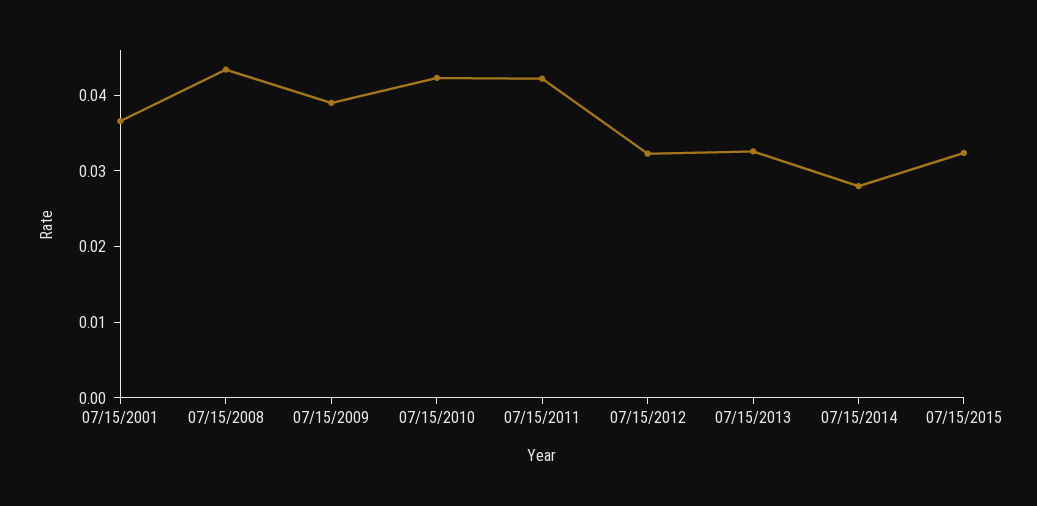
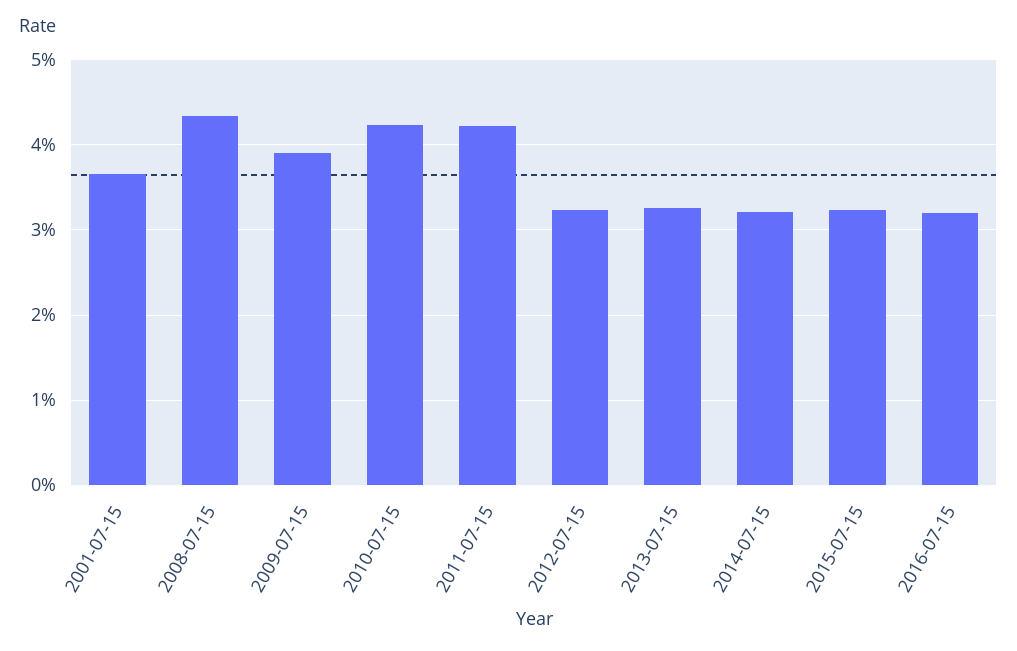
07/15/2014: 0.028 -> 0.032
2016-07-15: none -> 0.032

